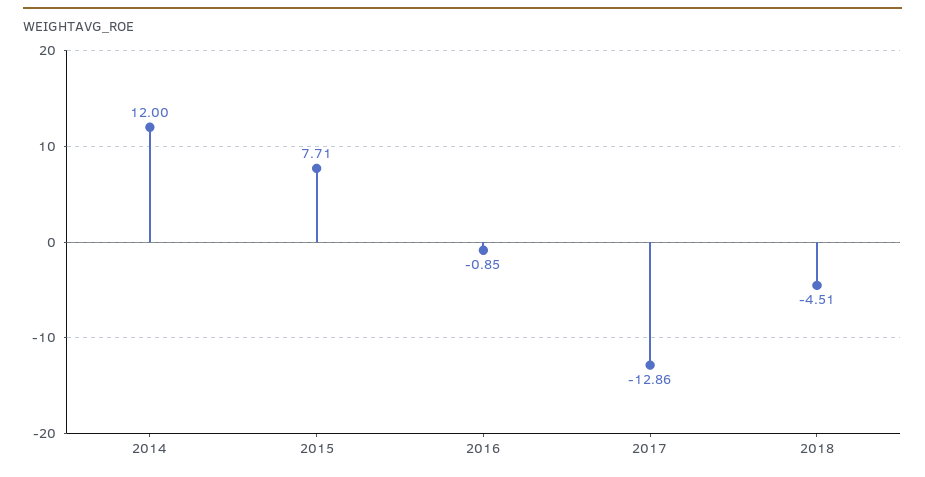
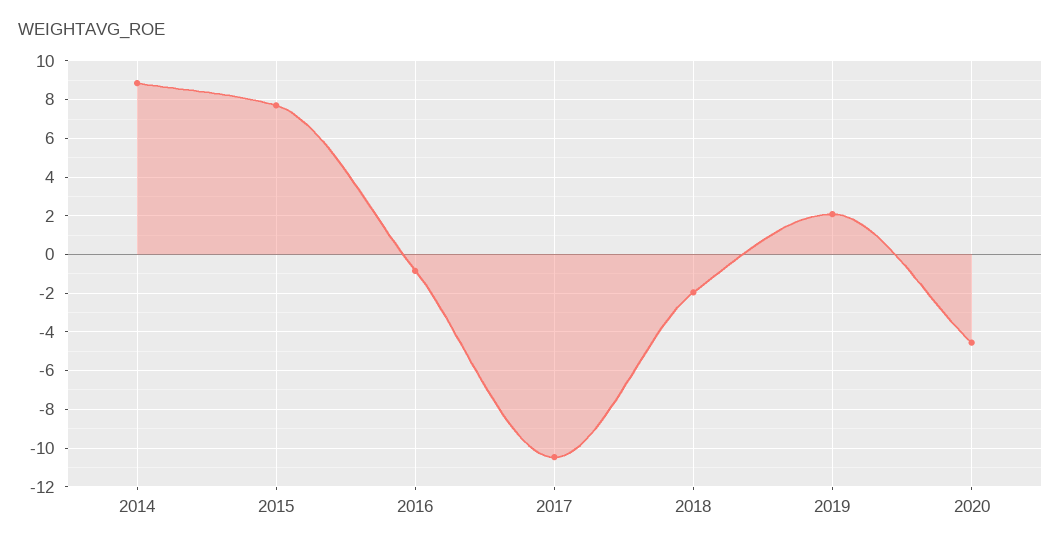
2014: 12 -> 9
2017: -12.86 -> -10.5
2018: -4.51 -> -2
2019: none -> 2
2020: none -> -4.5

